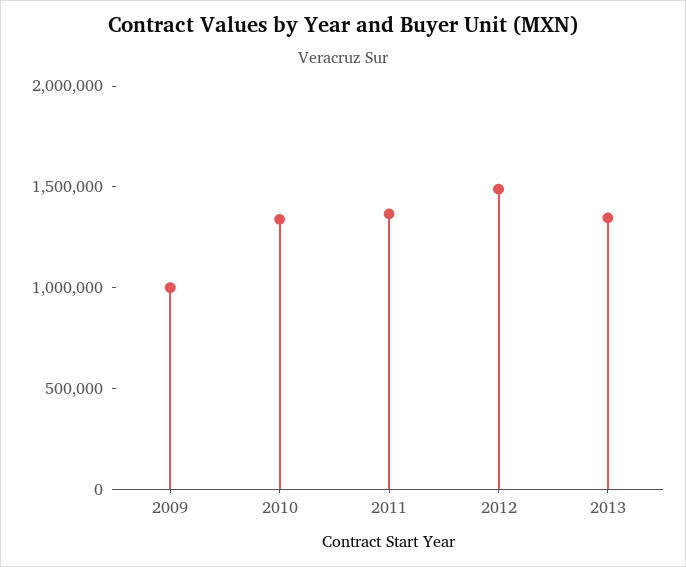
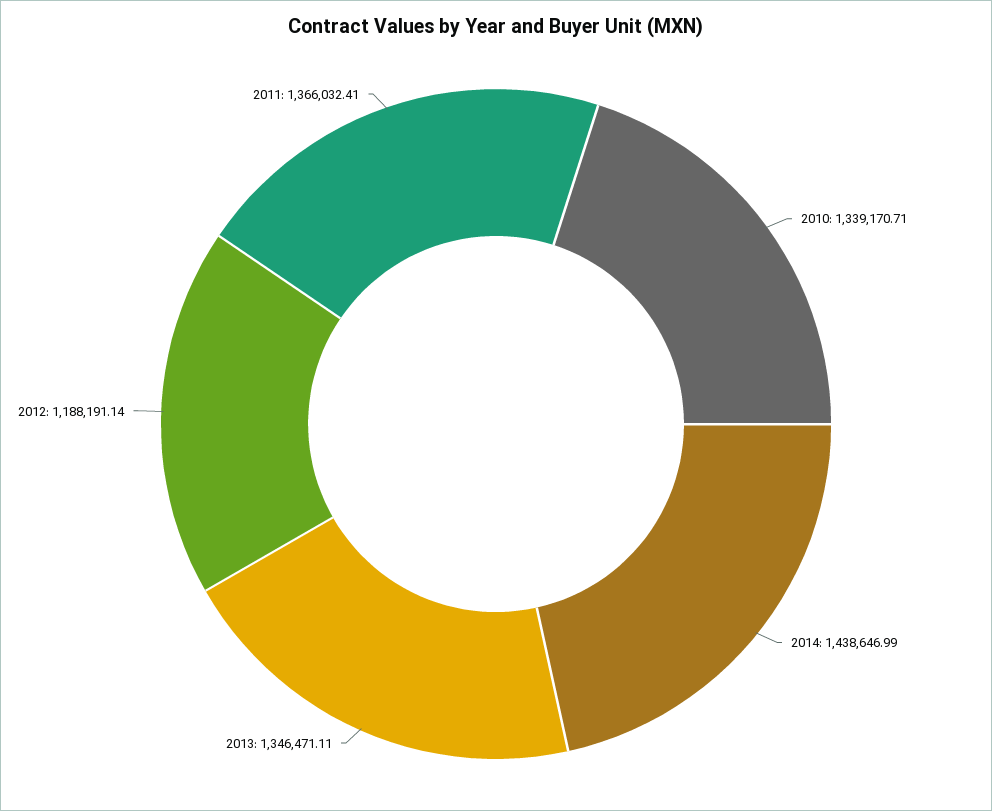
2009: 1000000 -> none
2012: 1500000 -> 1188191.14
2014: none -> 1438646.99

